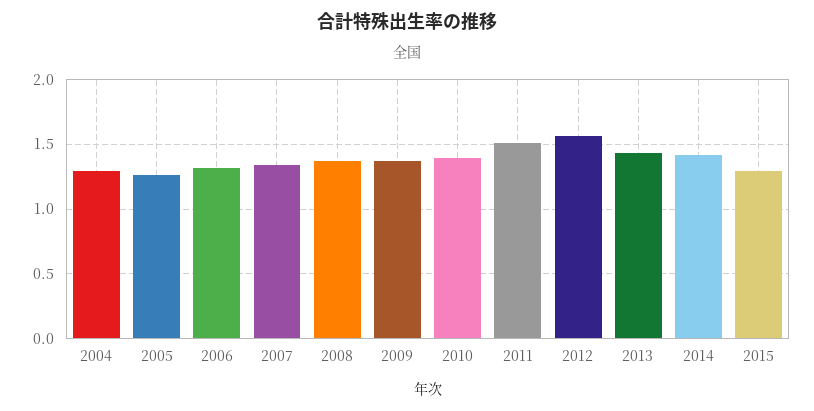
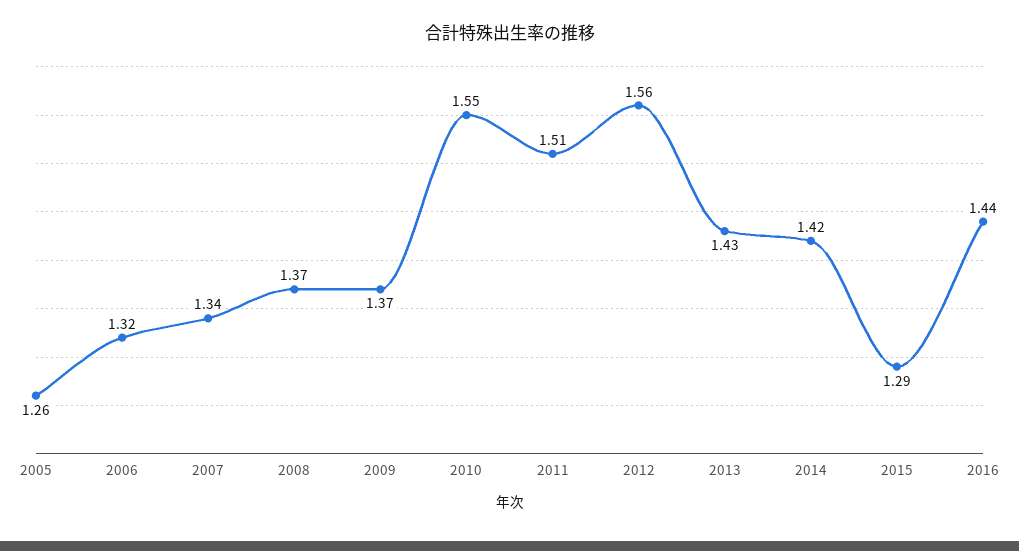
2004: 1.3 -> none
2010: 1.4 -> 1.55
2016: none -> 1.44

